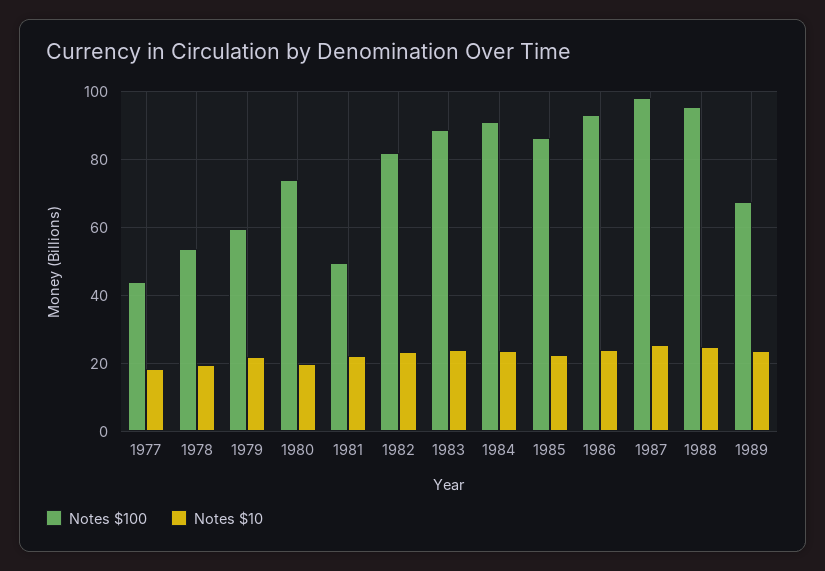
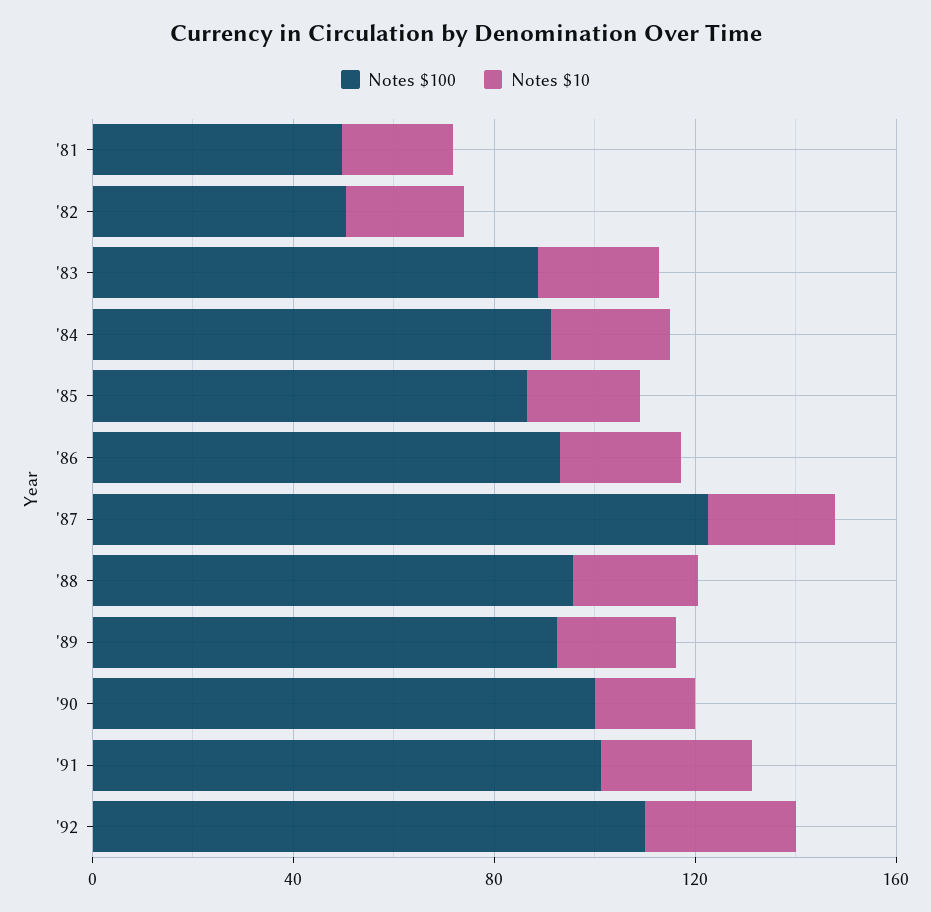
Notes $100, 1977: 44 -> none
Notes $10, 1977: 18 -> none
Notes $100, 1978: 54 -> none
Notes $10, 1978: 20 -> none
Notes $100, 1979: 60 -> none
Notes $10, 1979: 22 -> none
Notes $100, 1980: 74 -> none
Notes $10, 1980: 20 -> none
Notes $100, 1982: 82 -> 50
Notes $100, 1987: 98 -> 120
Notes $100, 1989: 68 -> 90
Notes $100, '90: none -> 100
Notes $10, '90: none -> 20
Notes $100, '91: none -> 100
Notes $10, '91: none -> 30
Notes $100, '92: none -> 110
Notes $10, '92: none -> 30

